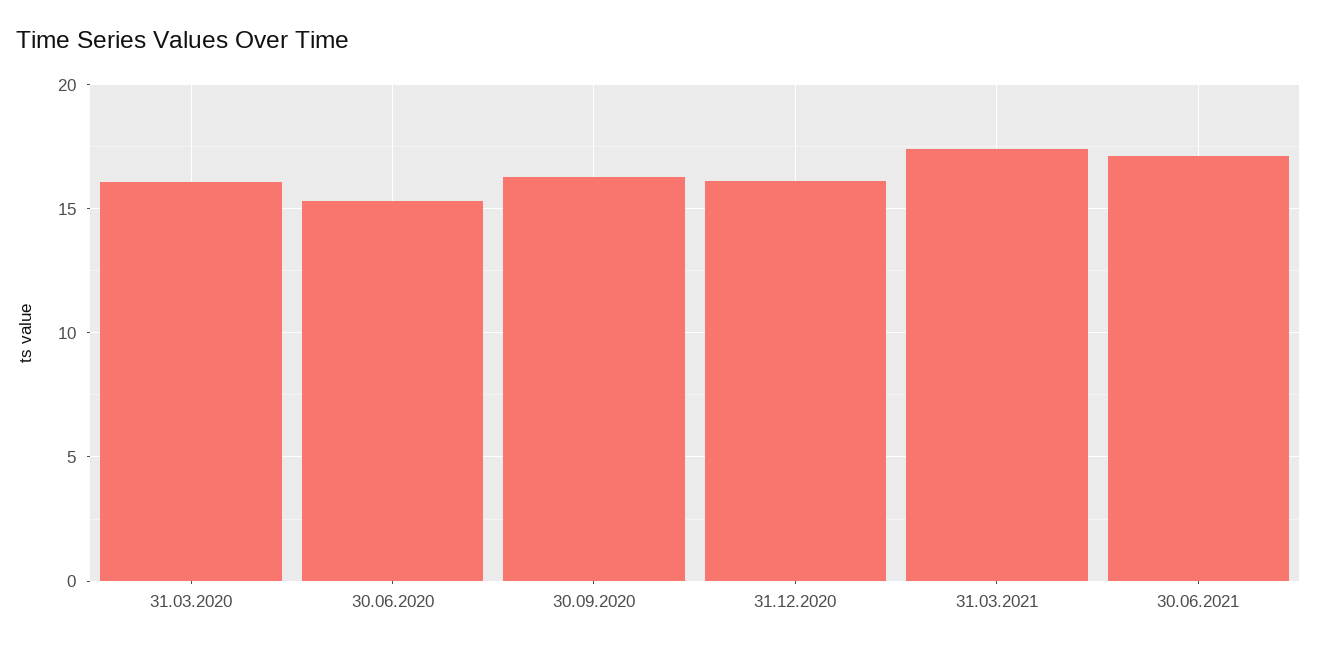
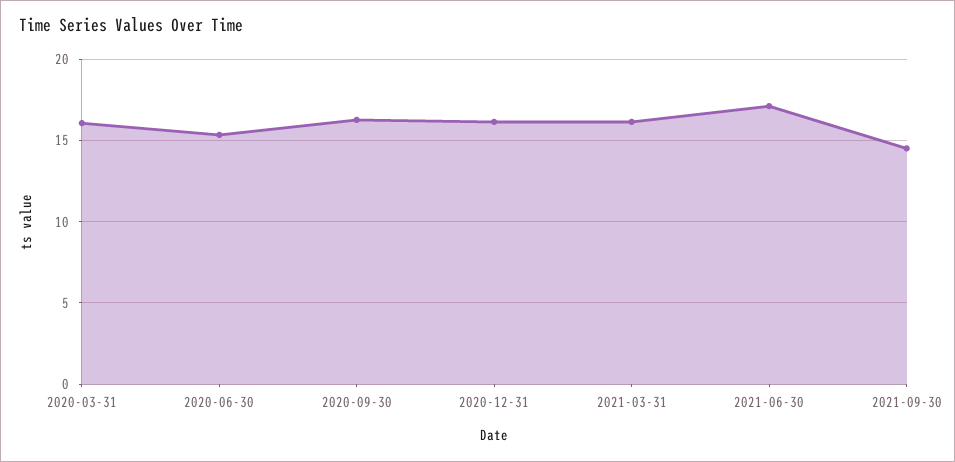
31.03.2021: 17.5 -> 16
2021-09-30: none -> 14.5

